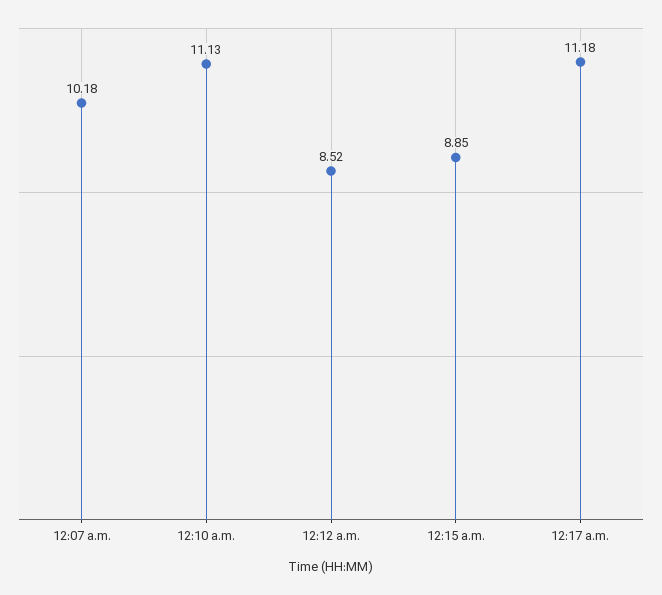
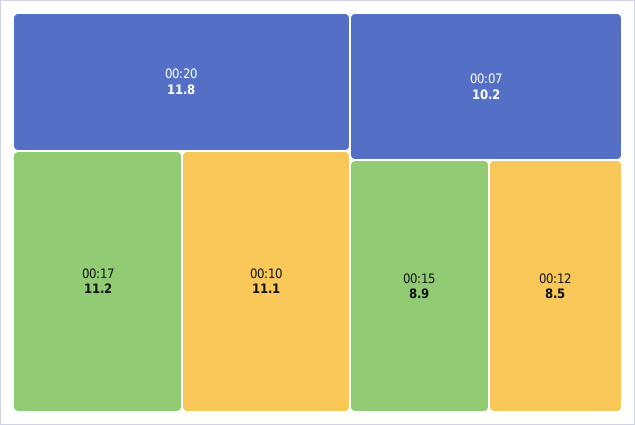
00:20: none -> 11.8

